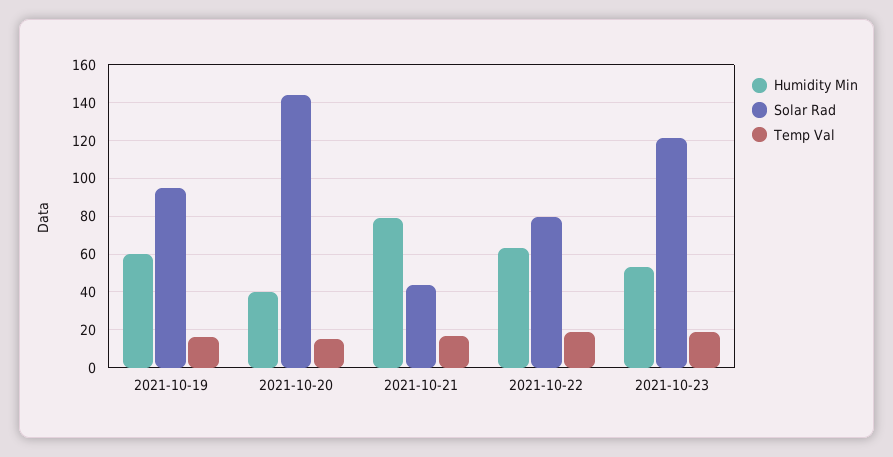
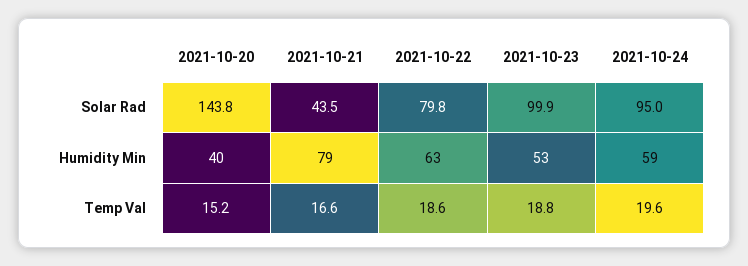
Humidity Min, 2021-10-19: 60 -> none
Solar Rad, 2021-10-19: 95 -> none
Temp Val, 2021-10-19: 15 -> none
Solar Rad, 2021-10-23: 120 -> 99.9
Solar Rad, 2021-10-24: none -> 95
Humidity Min, 2021-10-24: none -> 59
Temp Val, 2021-10-24: none -> 19.6

